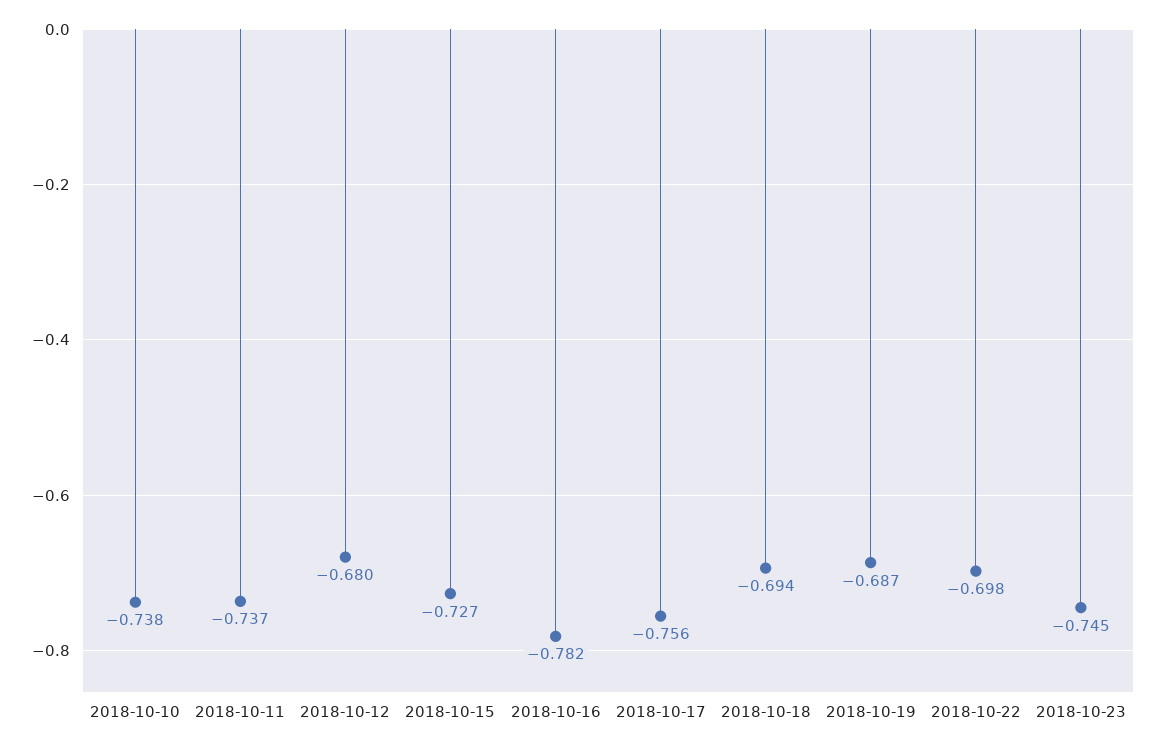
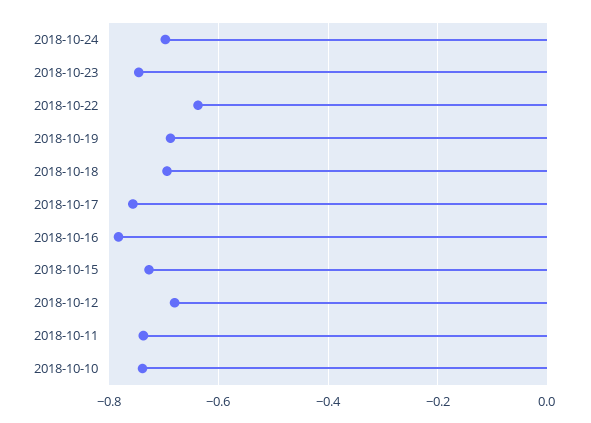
2018-10-22: -0.698 -> -0.64
2018-10-24: none -> -0.7

